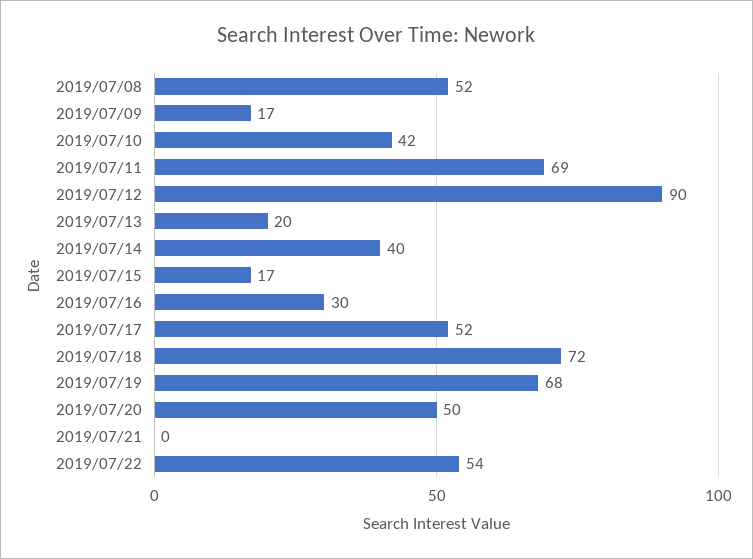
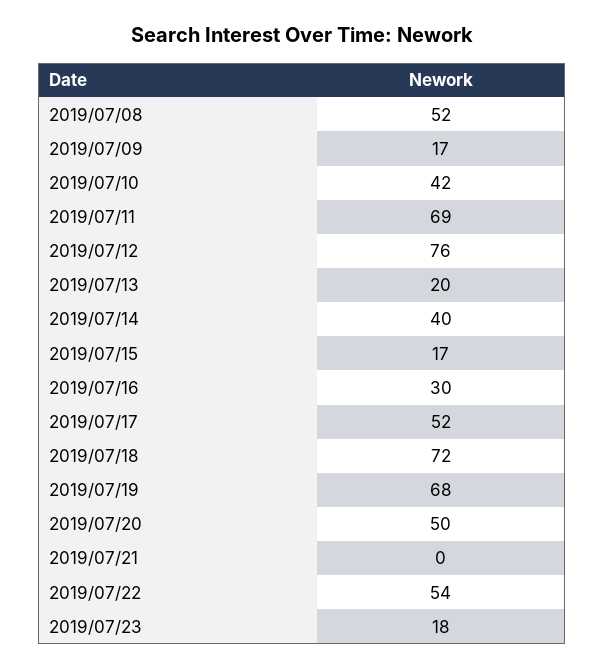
2019/07/12: 90 -> 76
2019/07/23: none -> 18

